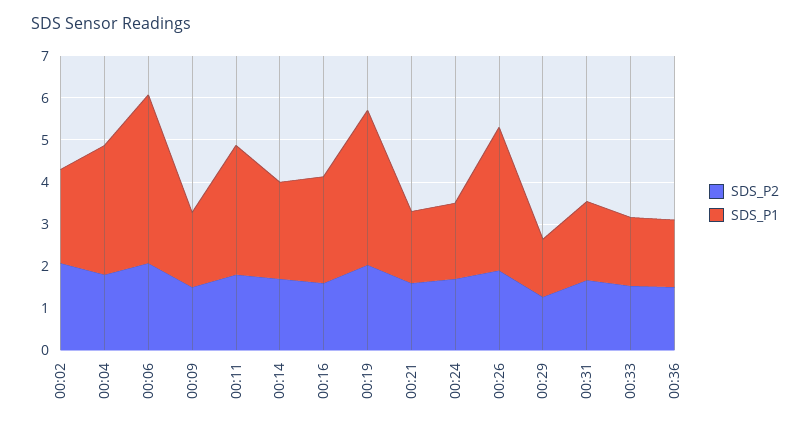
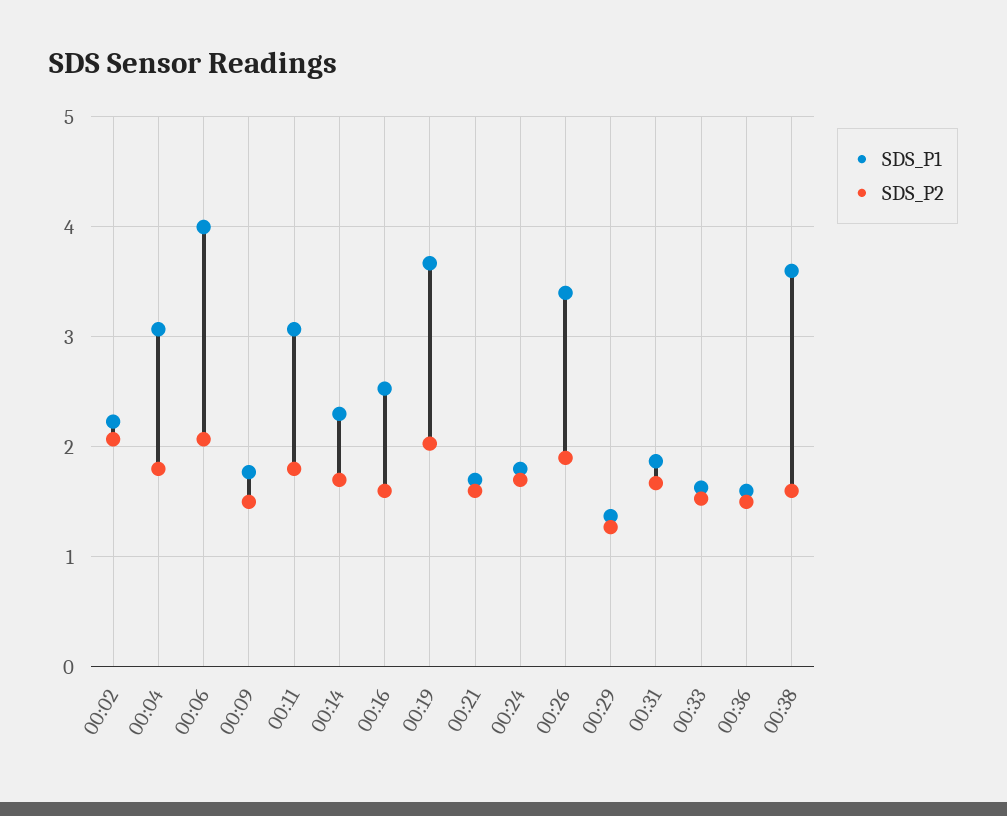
SDS_P1, 00:38: none -> 3.6
SDS_P2, 00:38: none -> 1.6

